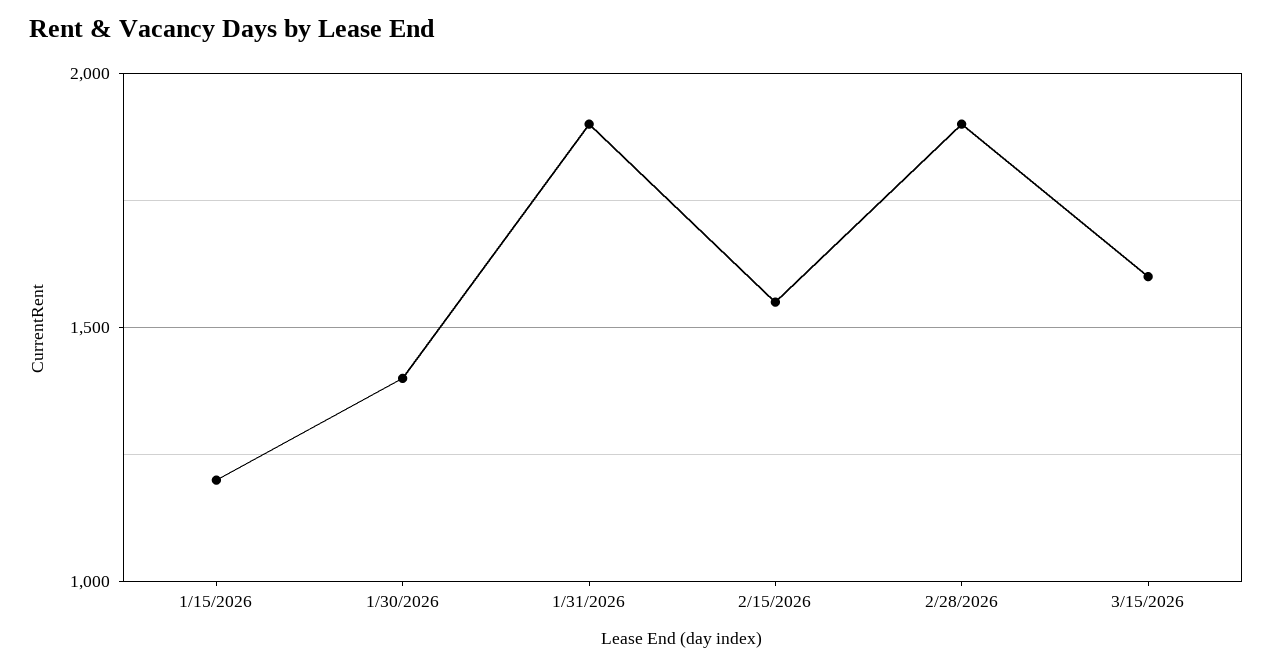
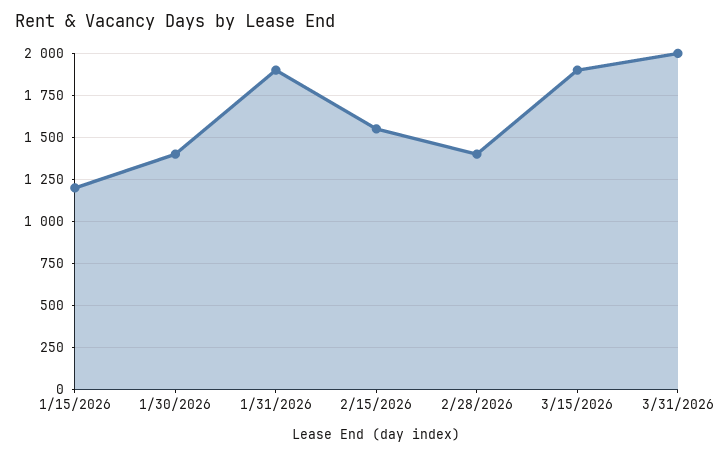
2/28/2026: 1900 -> 1400
3/15/2026: 1600 -> 1900
3/31/2026: none -> 2000

